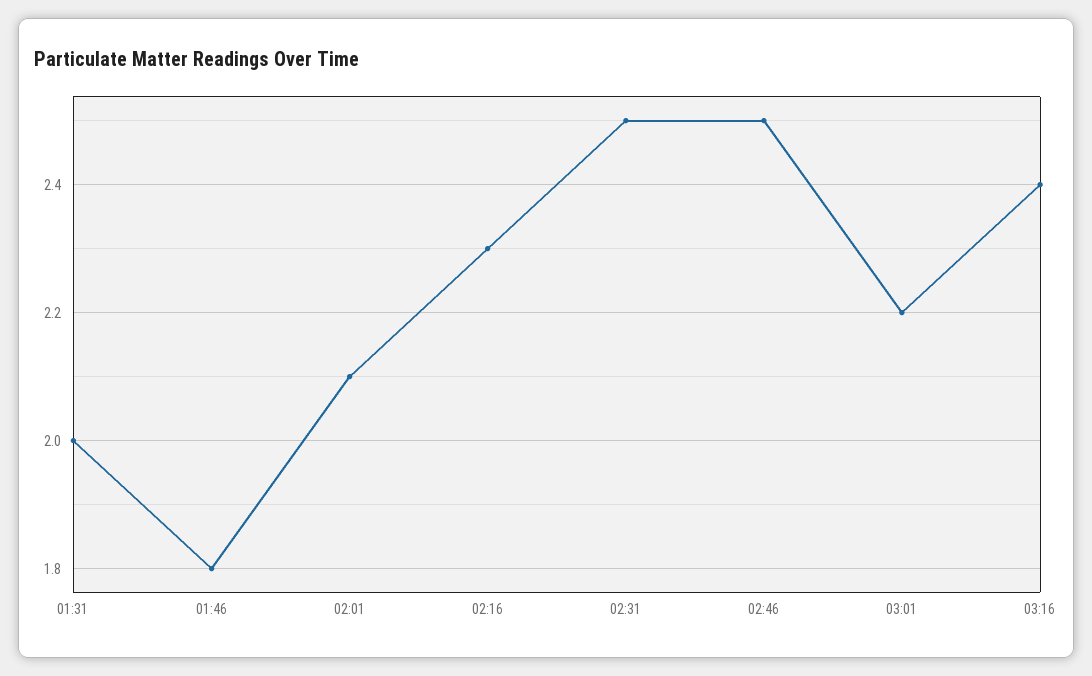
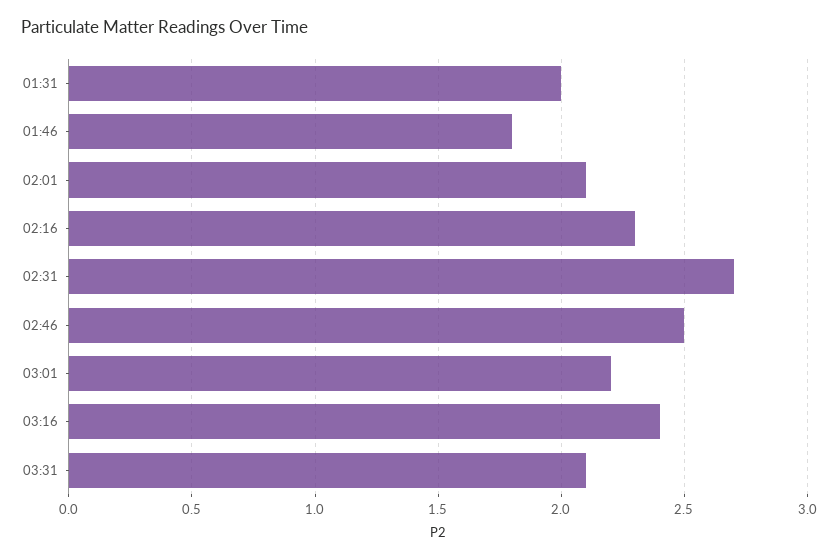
02:31: 2.5 -> 2.7
03:31: none -> 2.1

